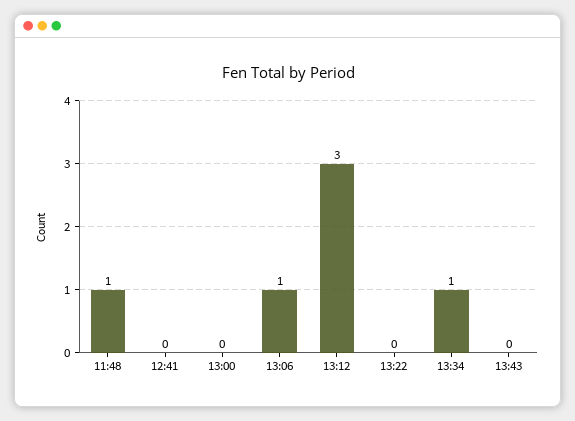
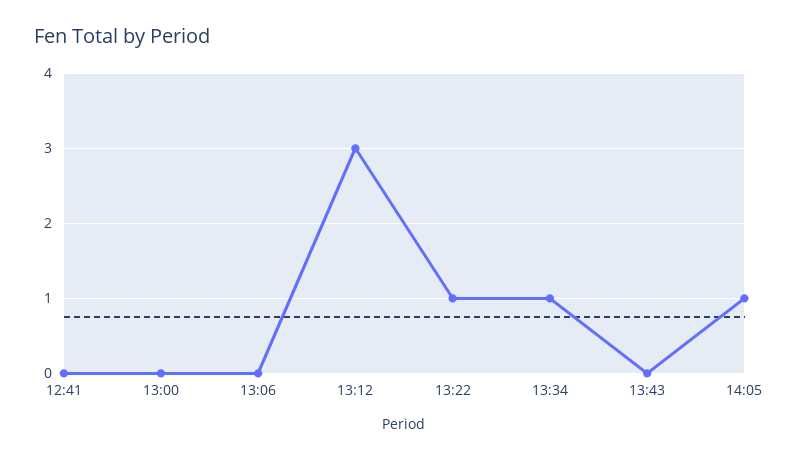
11:48: 1 -> none
13:06: 1 -> 0
13:22: 0 -> 1
14:05: none -> 1

